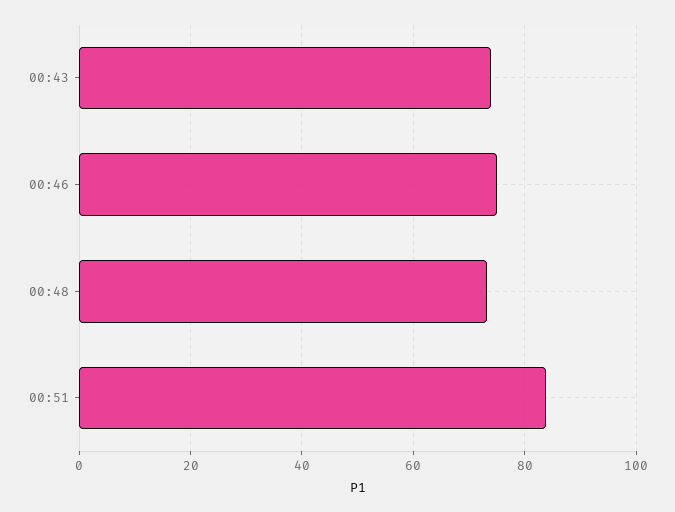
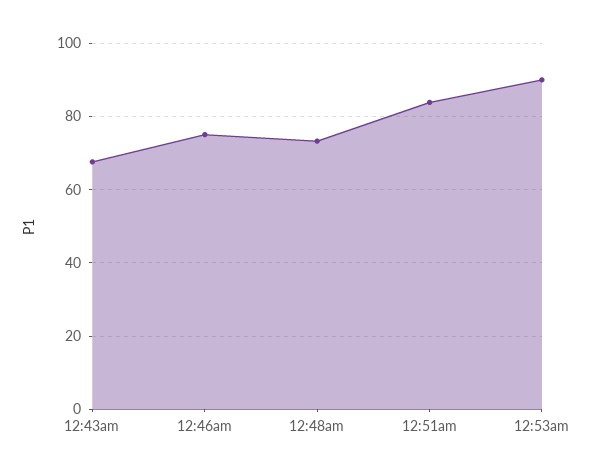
00:43: 74 -> 68
12:53am: none -> 90

